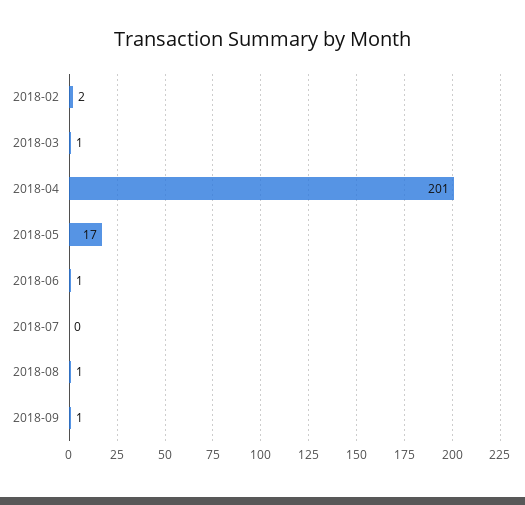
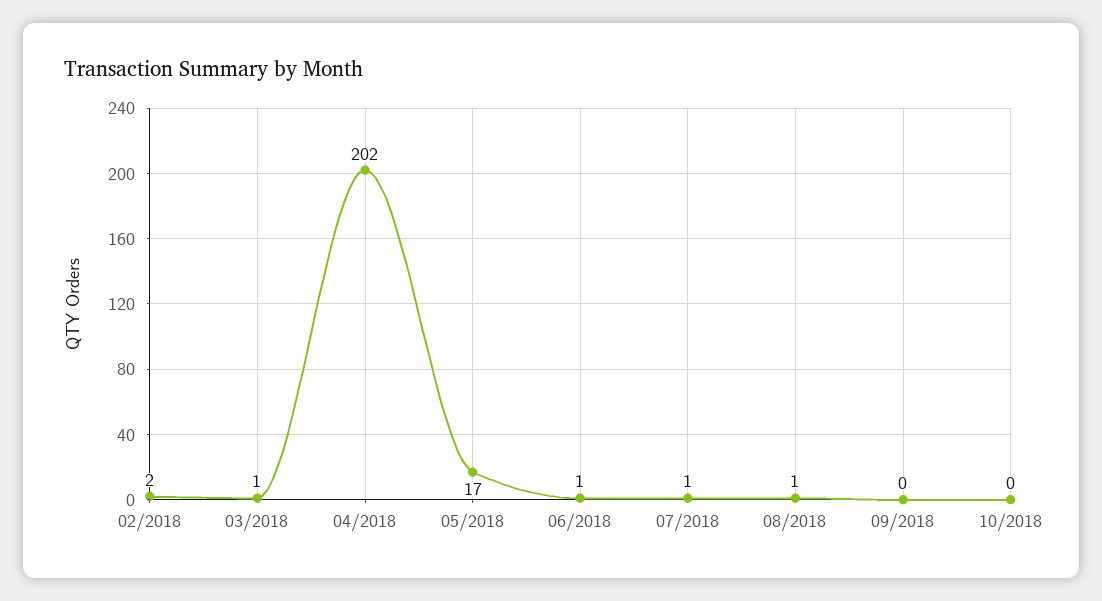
2018-04: 201 -> 202
2018-07: 0 -> 1
2018-09: 1 -> 0
10/2018: none -> 0

